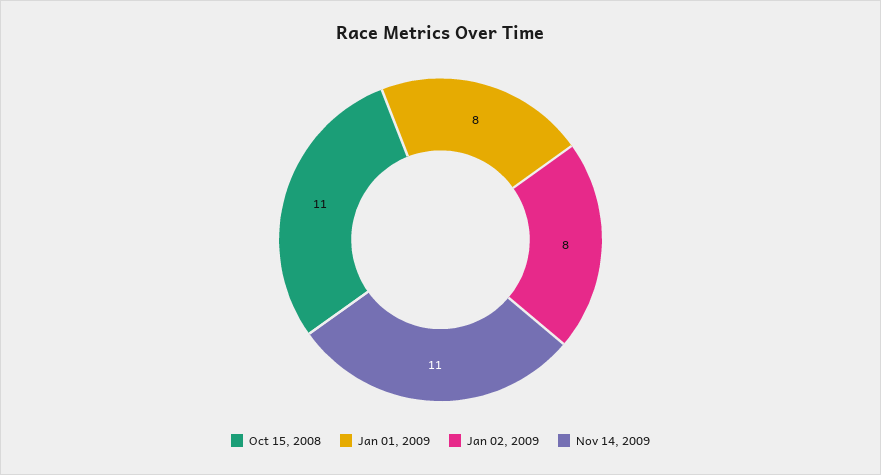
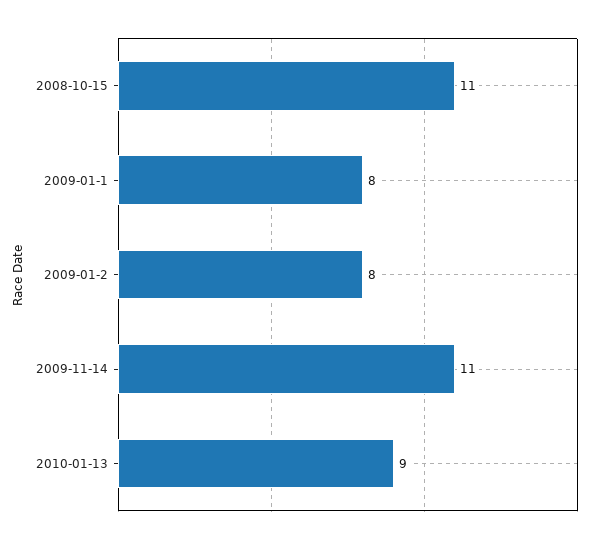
2010-01-13: none -> 9

